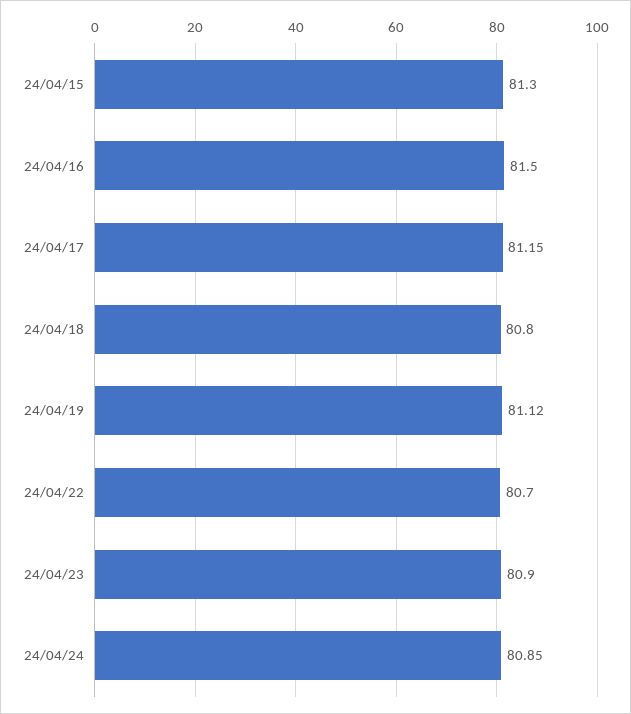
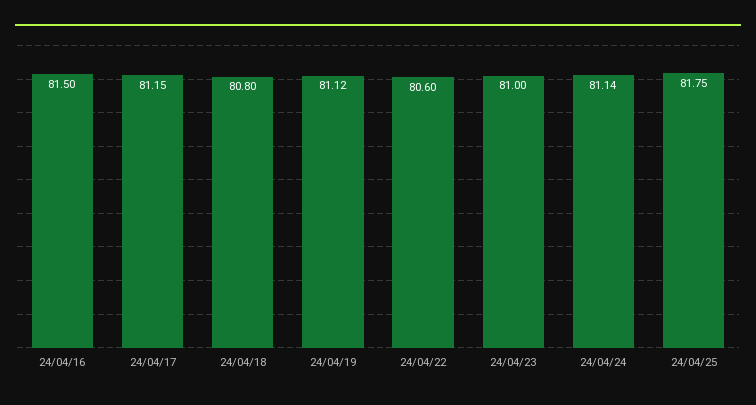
24/04/15: 81.3 -> none
24/04/22: 80.7 -> 80.6
24/04/23: 80.9 -> 81
24/04/24: 80.85 -> 81.14
24/04/25: none -> 81.75

